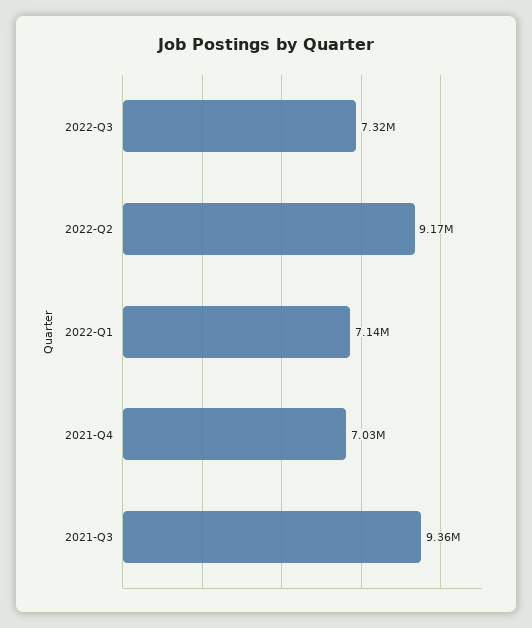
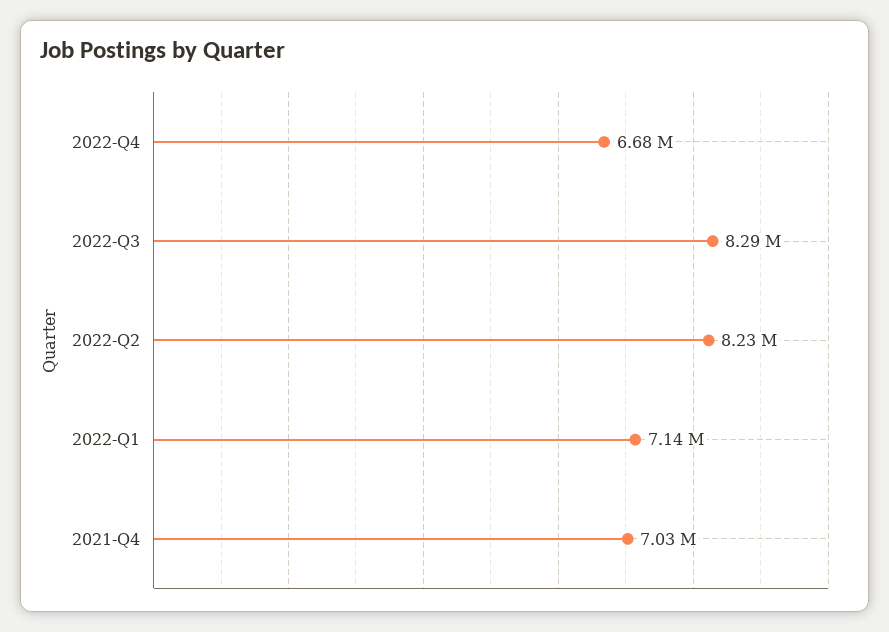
2022-Q3: 7320000 -> 8290000
2022-Q2: 9170000 -> 8230000
2021-Q3: 9360000 -> none
2022-Q4: none -> 6680000

